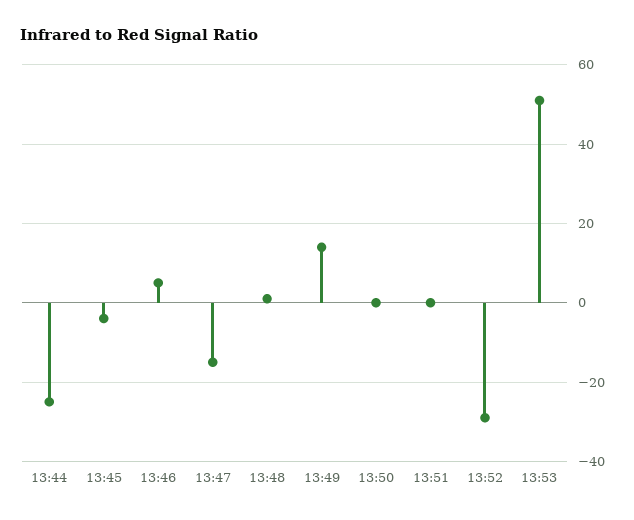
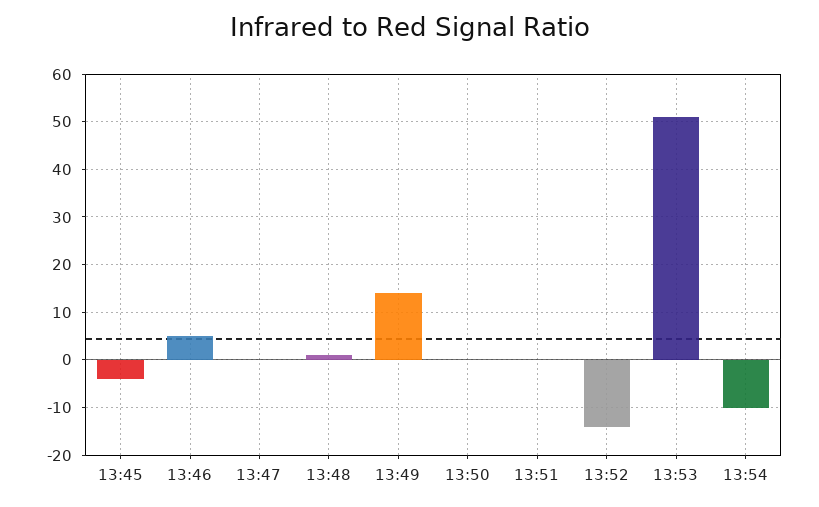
13:44: -25 -> none
13:47: -15 -> 0
13:52: -30 -> -15
13:54: none -> -10

